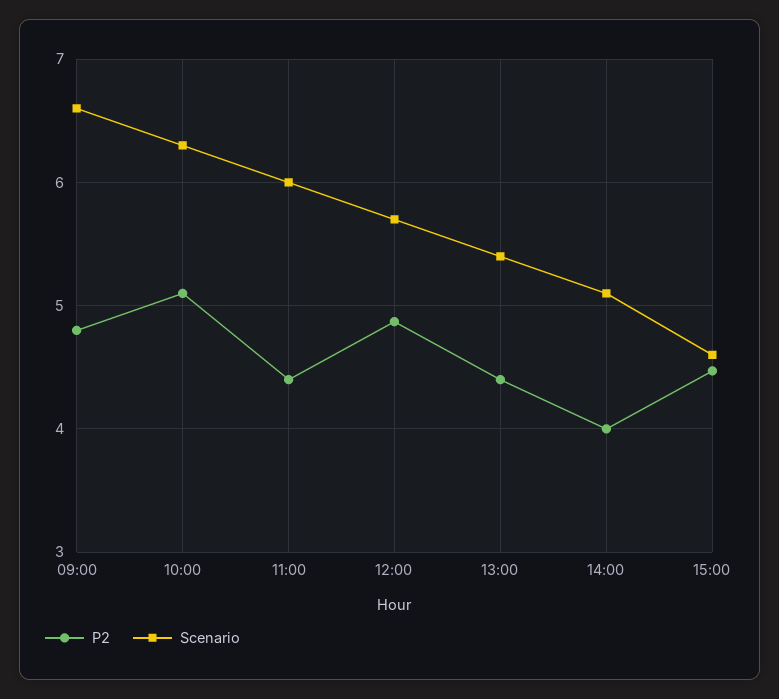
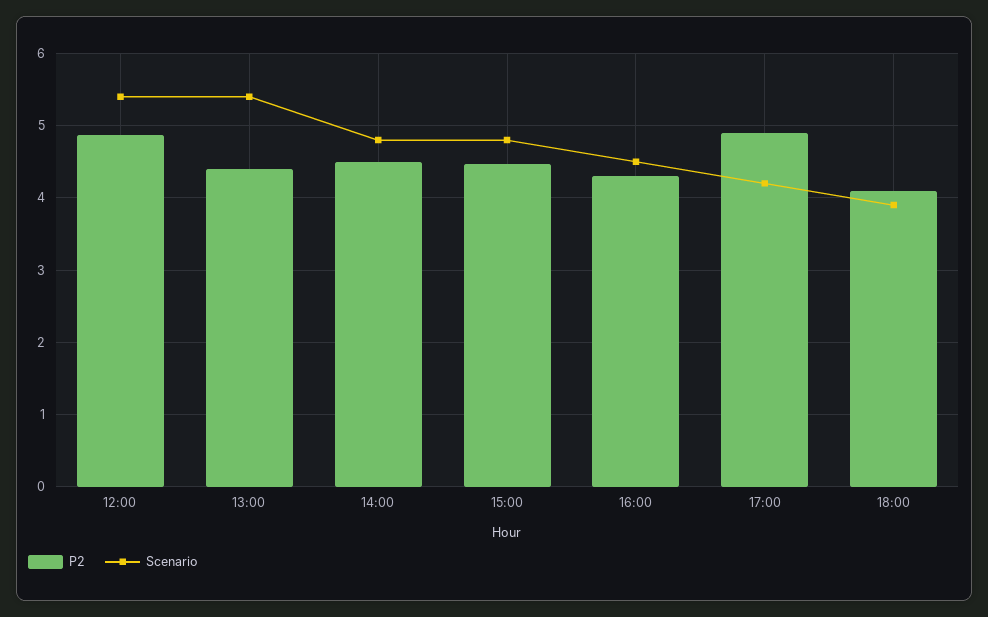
P2, 09:00: 4.8 -> none
Scenario, 09:00: 6.6 -> none
P2, 10:00: 5.1 -> none
Scenario, 10:00: 6.3 -> none
P2, 11:00: 4.4 -> none
Scenario, 11:00: 6 -> none
Scenario, 12:00: 5.7 -> 5.4
P2, 14:00: 4 -> 4.5
Scenario, 14:00: 5.1 -> 4.8
Scenario, 15:00: 4.6 -> 4.8
P2, 16:00: none -> 4.3
Scenario, 16:00: none -> 4.5
P2, 17:00: none -> 4.9
Scenario, 17:00: none -> 4.2
P2, 18:00: none -> 4.1
Scenario, 18:00: none -> 3.9

